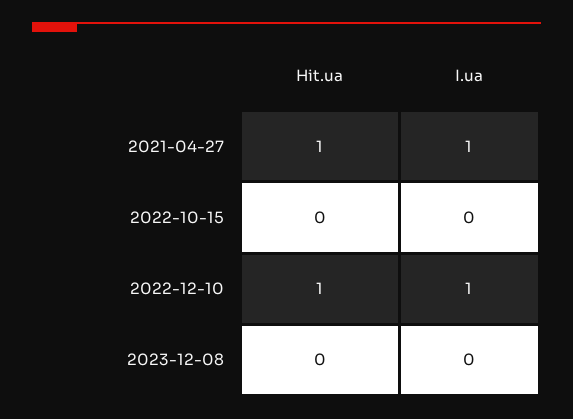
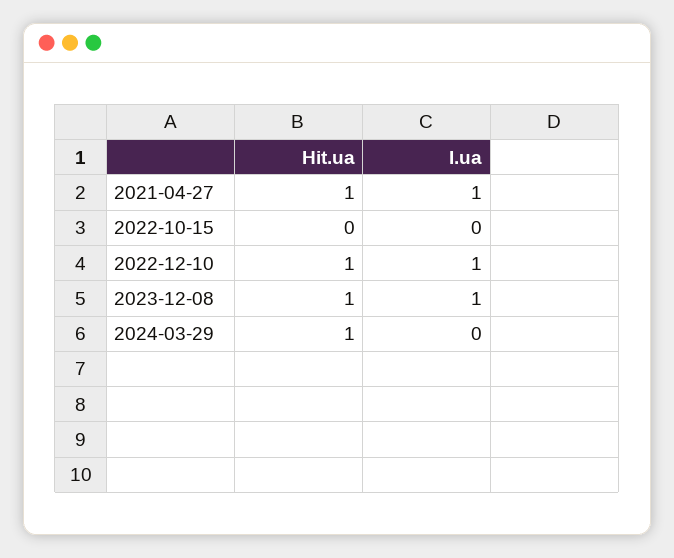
Hit.ua, 2023-12-08: 0 -> 1
I.ua, 2023-12-08: 0 -> 1
Hit.ua, 2024-03-29: none -> 1
I.ua, 2024-03-29: none -> 0

